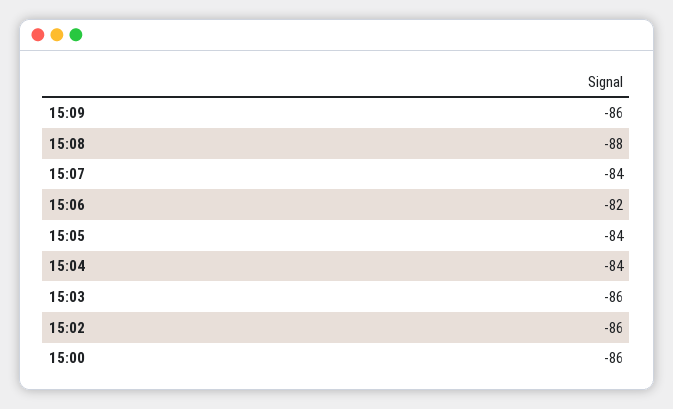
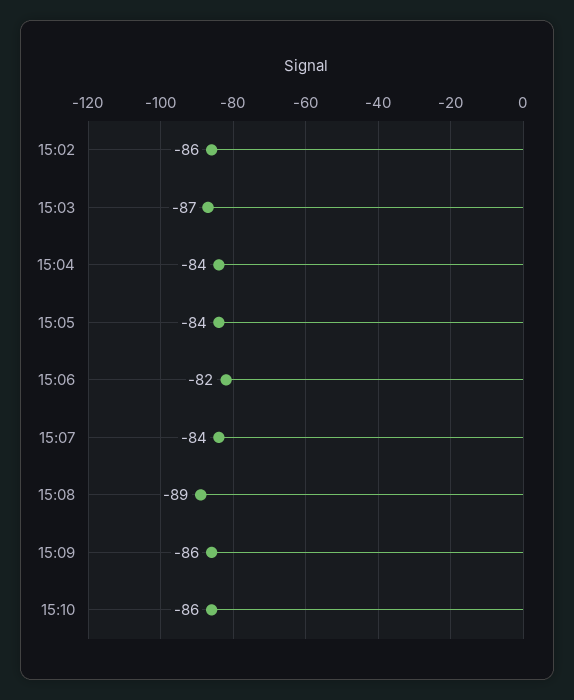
15:08: -88 -> -89
15:03: -86 -> -87
15:00: -86 -> none
15:10: none -> -86

